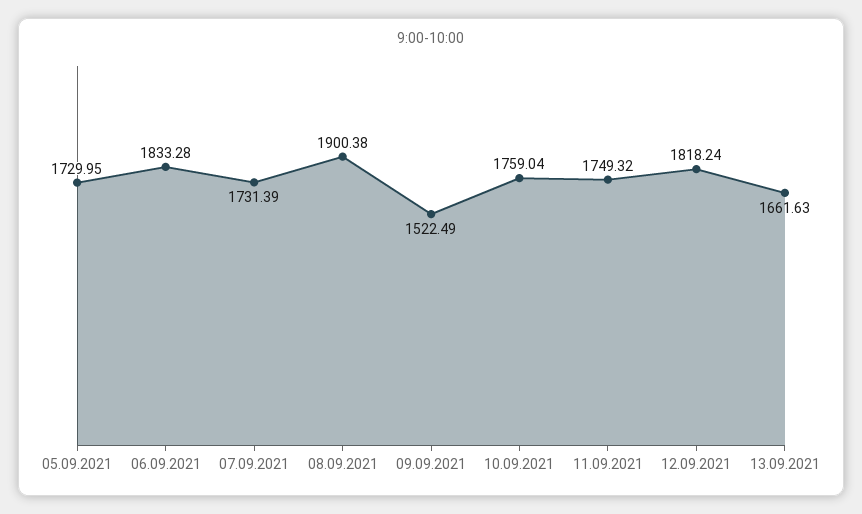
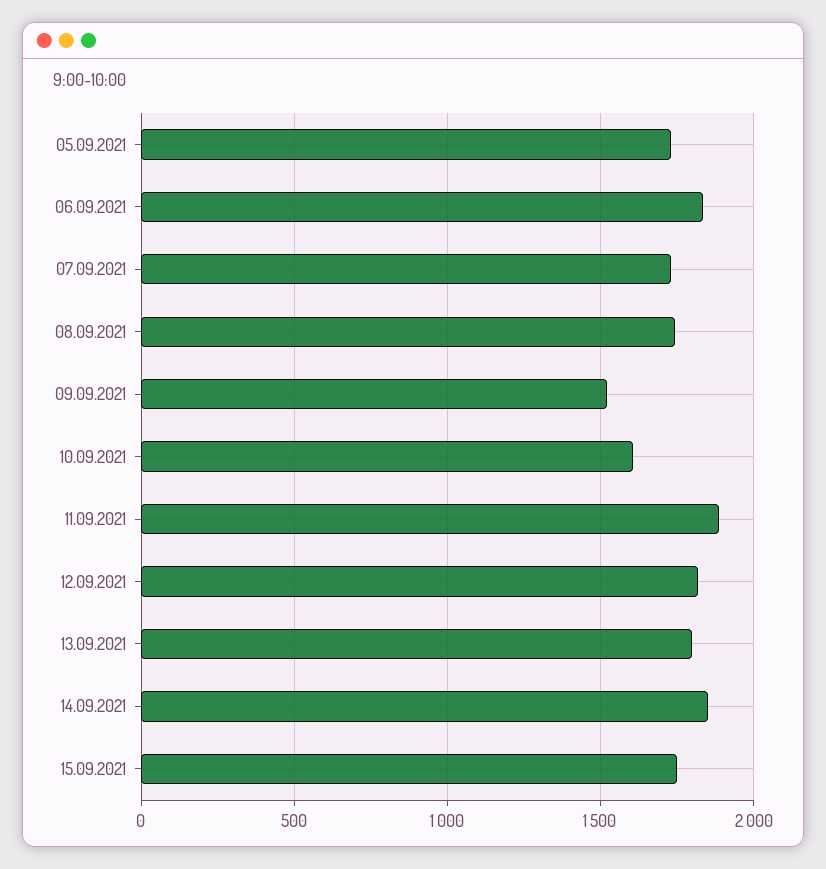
08.09.2021: 1900.38 -> 1750
10.09.2021: 1759.04 -> 1600
11.09.2021: 1749.32 -> 1900
13.09.2021: 1661.63 -> 1800
14.09.2021: none -> 1850
15.09.2021: none -> 1750

